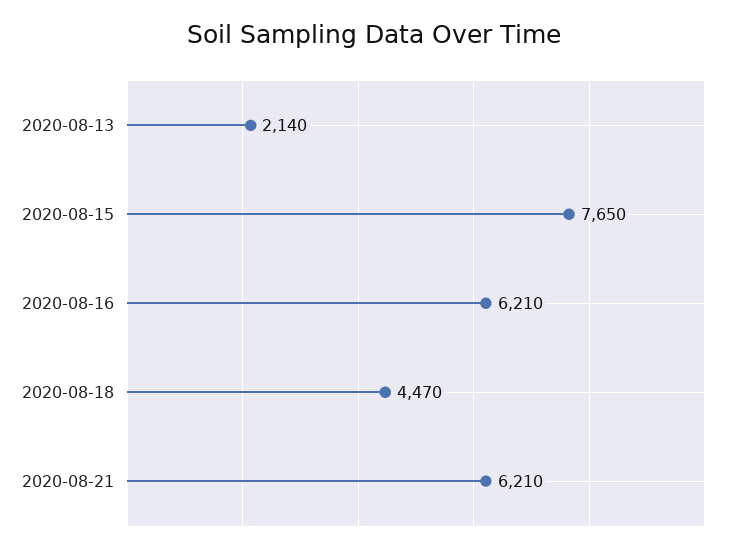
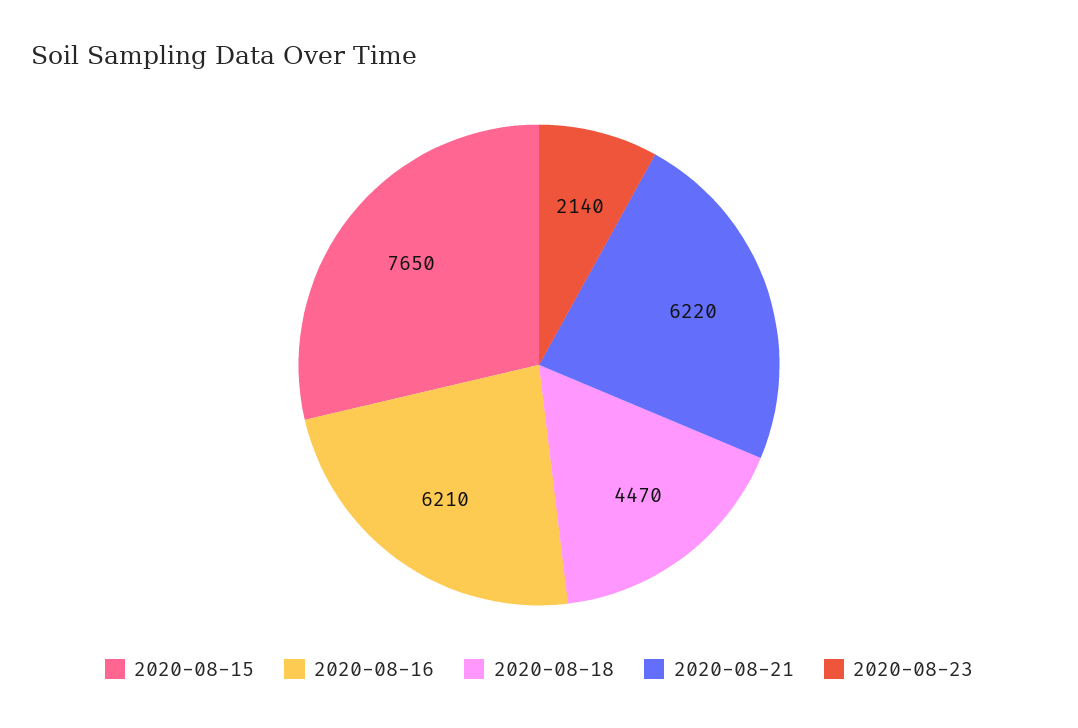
2020-08-13: 2140 -> none
2020-08-21: 6210 -> 6220
2020-08-23: none -> 2140

